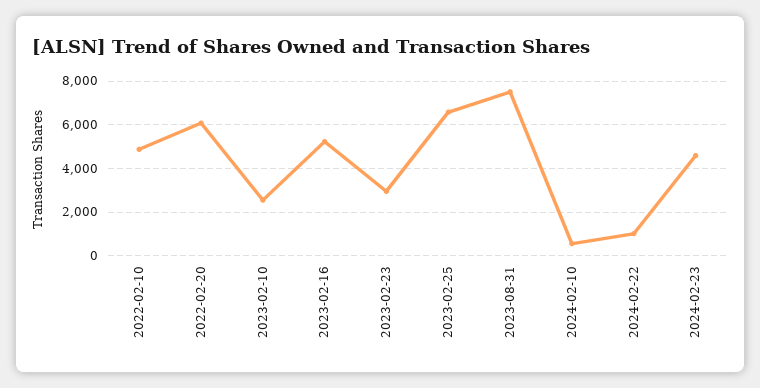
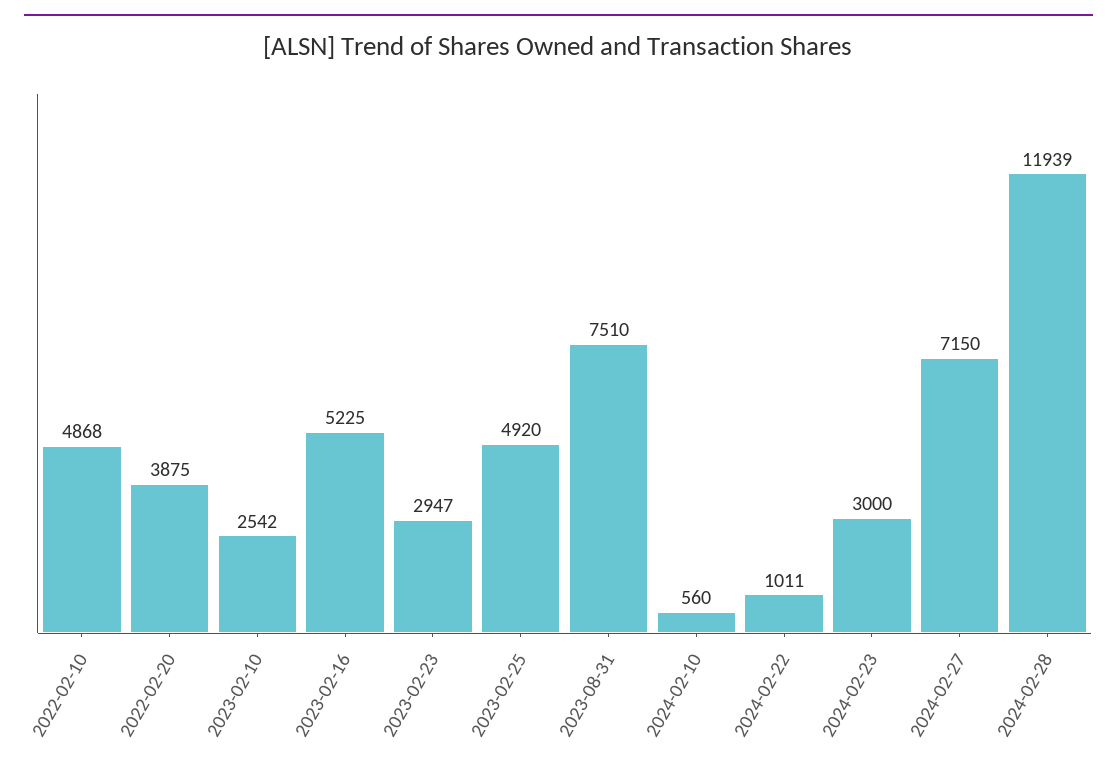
2022-02-20: 6000 -> 3875
2023-02-25: 6500 -> 4920
2024-02-23: 4500 -> 3000
2024-02-27: none -> 7150
2024-02-28: none -> 11939

